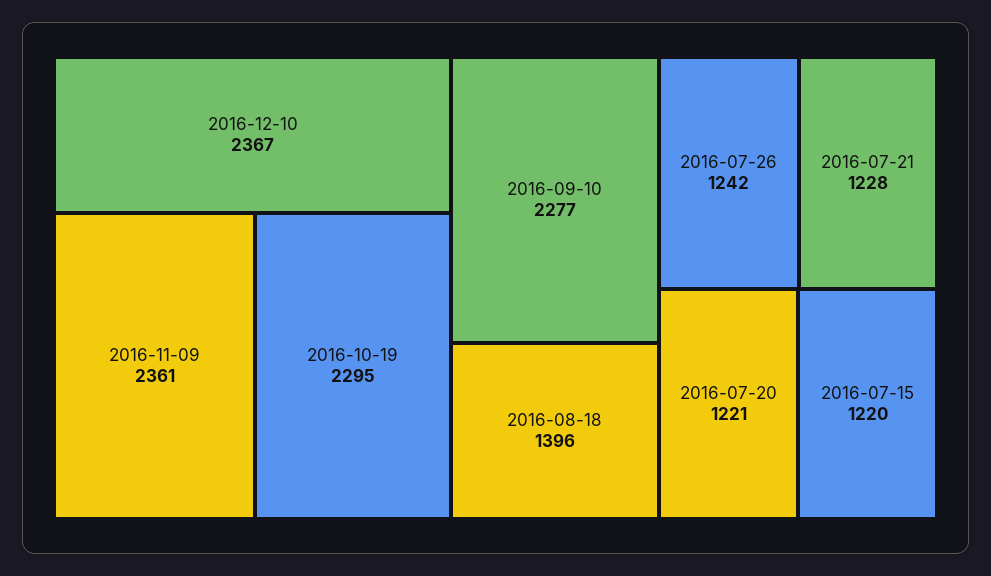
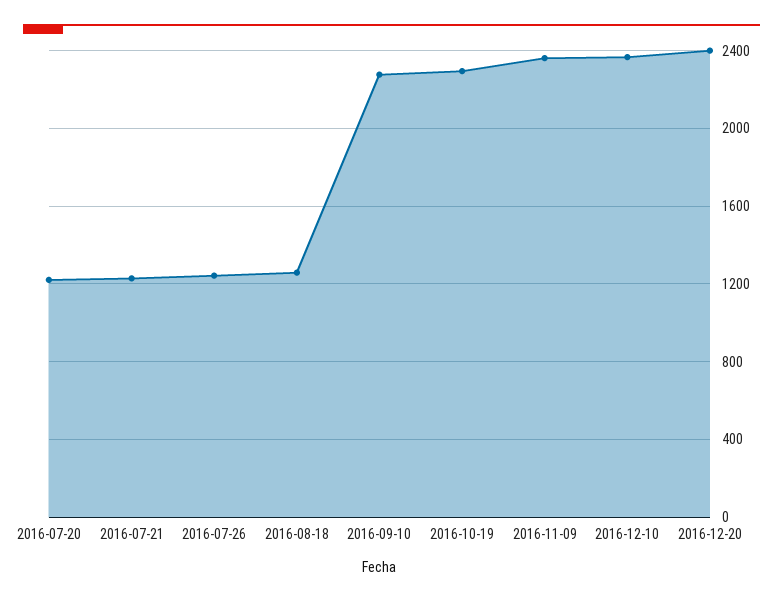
2016-08-18: 1396 -> 1250
2016-07-15: 1220 -> none
2016-12-20: none -> 2400

